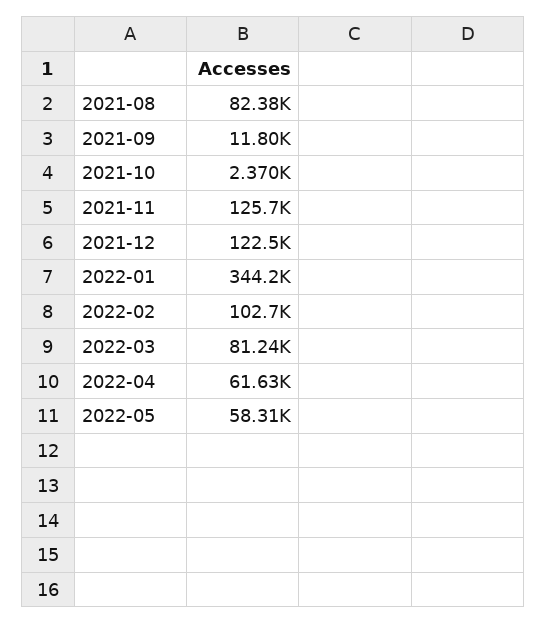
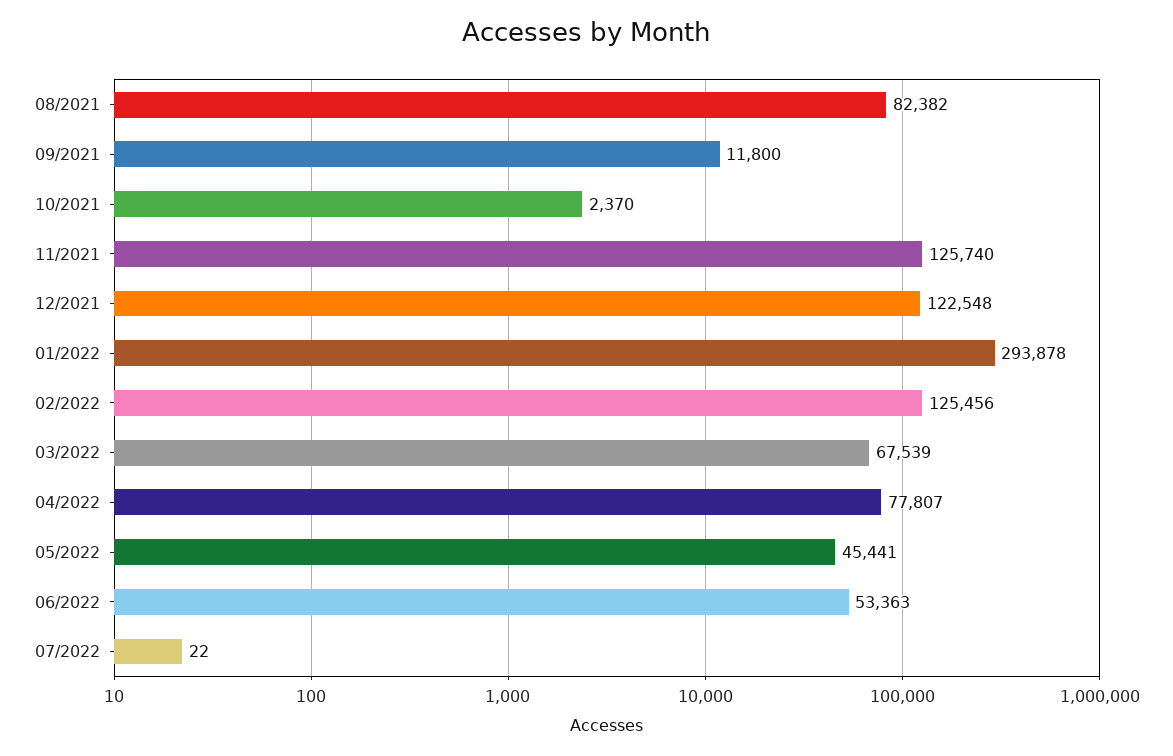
2022-01: 344200 -> 293878
2022-02: 102700 -> 125456
2022-03: 81240 -> 67539
2022-04: 61630 -> 77807
2022-05: 58310 -> 45441
06/2022: none -> 53363
07/2022: none -> 22

